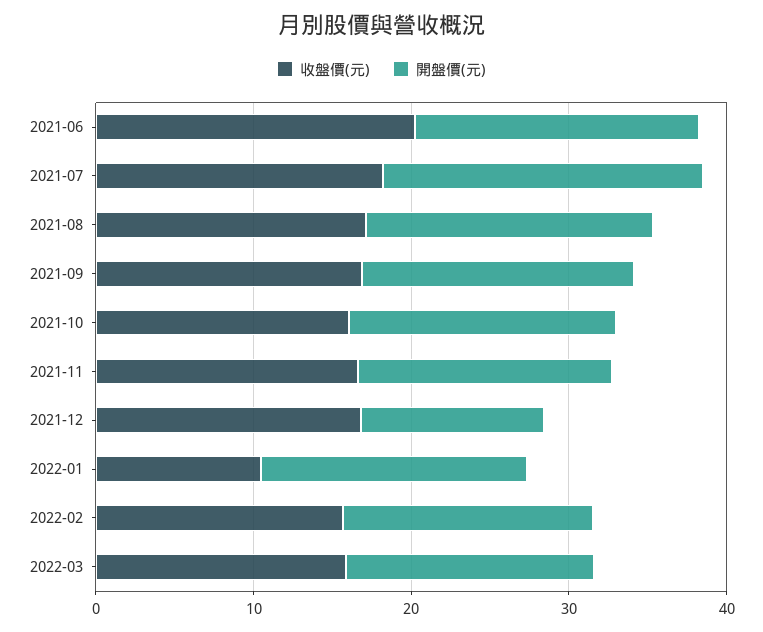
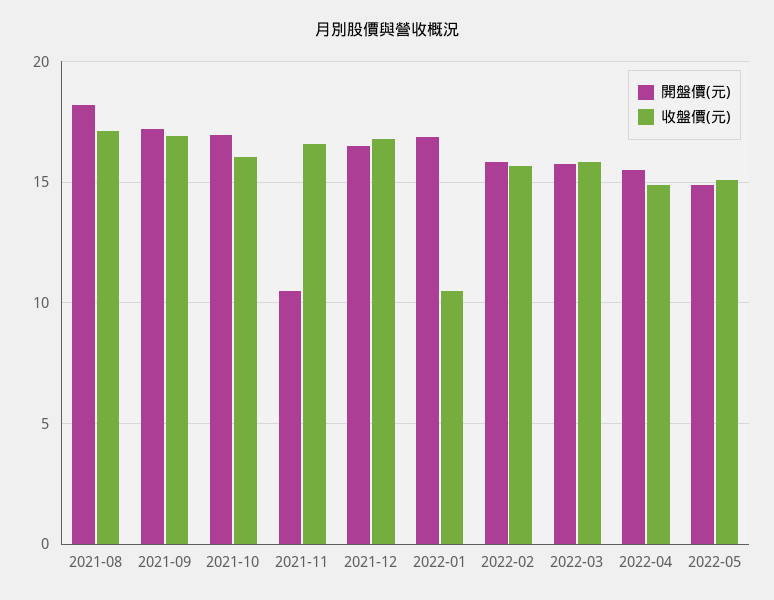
收盤價(元), 2021-06: 20 -> none
開盤價(元), 2021-06: 18 -> none
收盤價(元), 2021-07: 18 -> none
開盤價(元), 2021-07: 20 -> none
開盤價(元), 2021-11: 16 -> 10.5
開盤價(元), 2021-12: 12 -> 16.5
開盤價(元), 2022-04: none -> 15.5
收盤價(元), 2022-04: none -> 15
開盤價(元), 2022-05: none -> 15
收盤價(元), 2022-05: none -> 15

